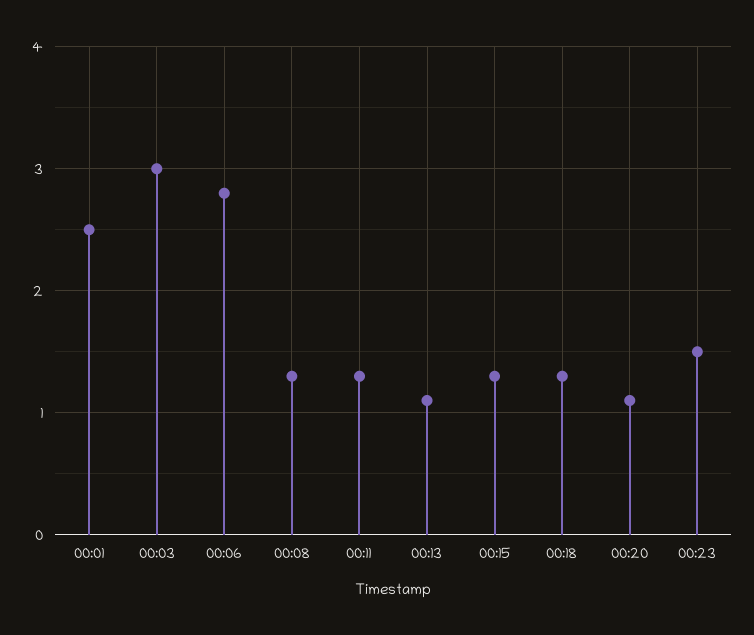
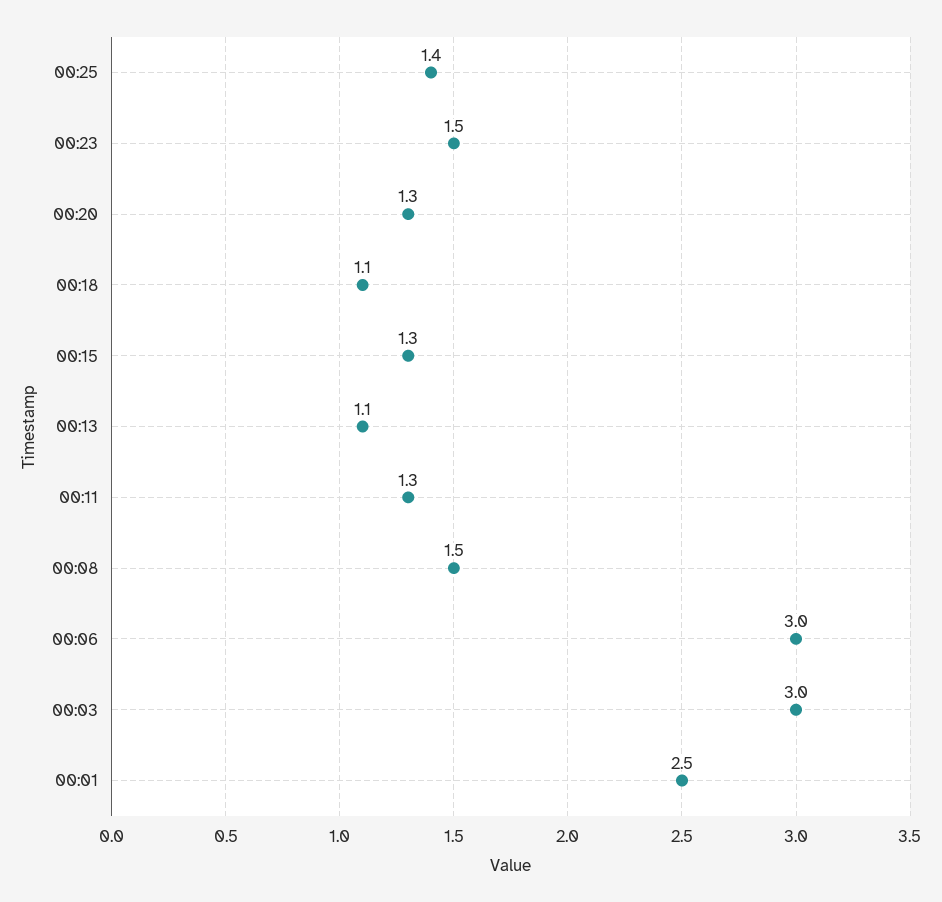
00:06: 2.8 -> 3
00:08: 1.3 -> 1.5
00:18: 1.3 -> 1.1
00:20: 1.1 -> 1.3
00:25: none -> 1.4

